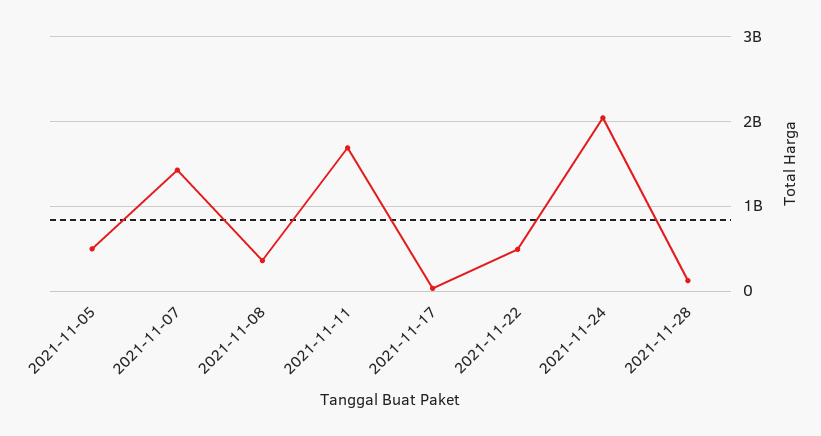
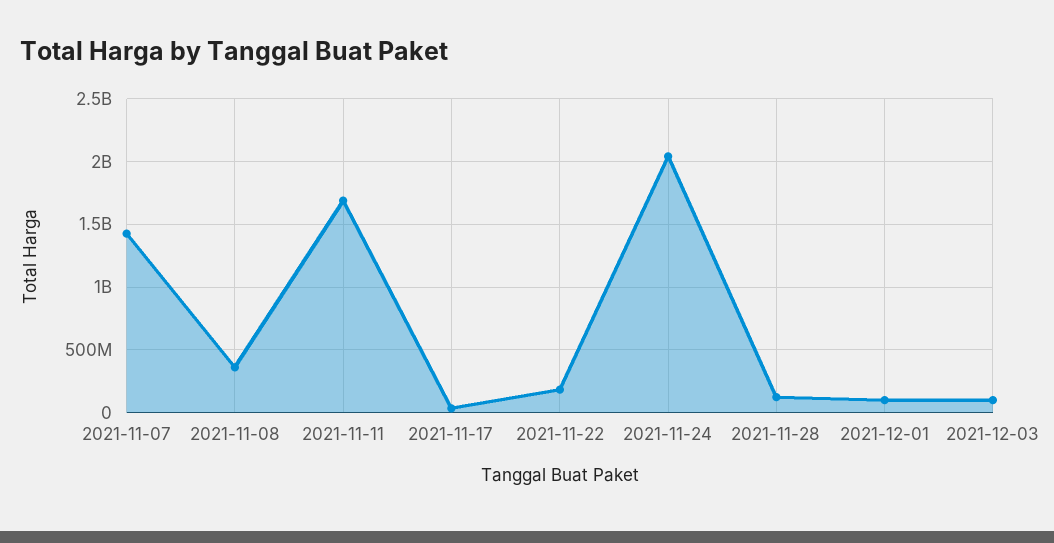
2021-11-05: 500000000 -> none
2021-11-22: 500000000 -> 200000000
2021-12-01: none -> 100000000
2021-12-03: none -> 100000000

